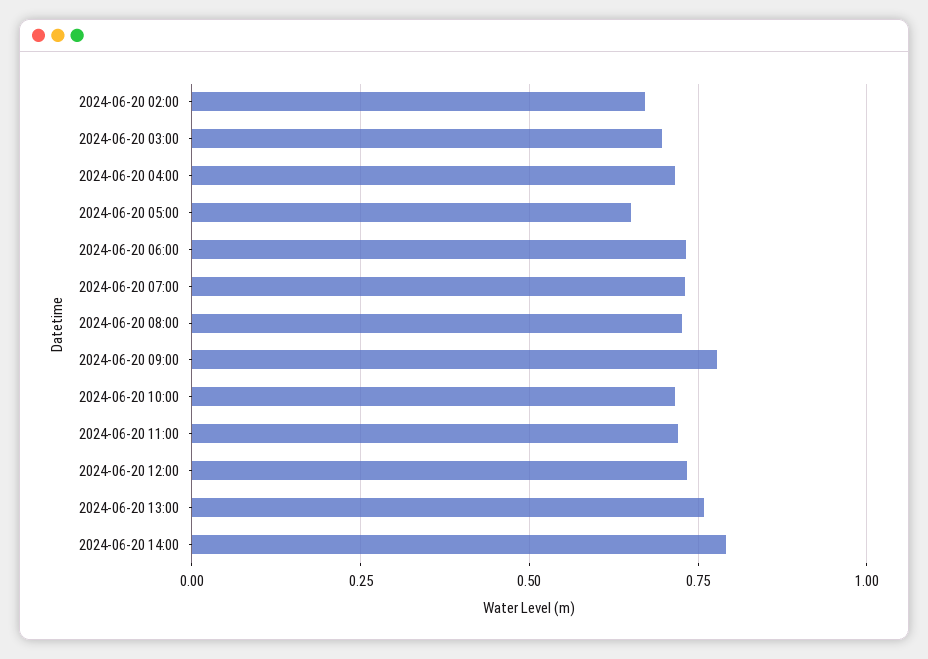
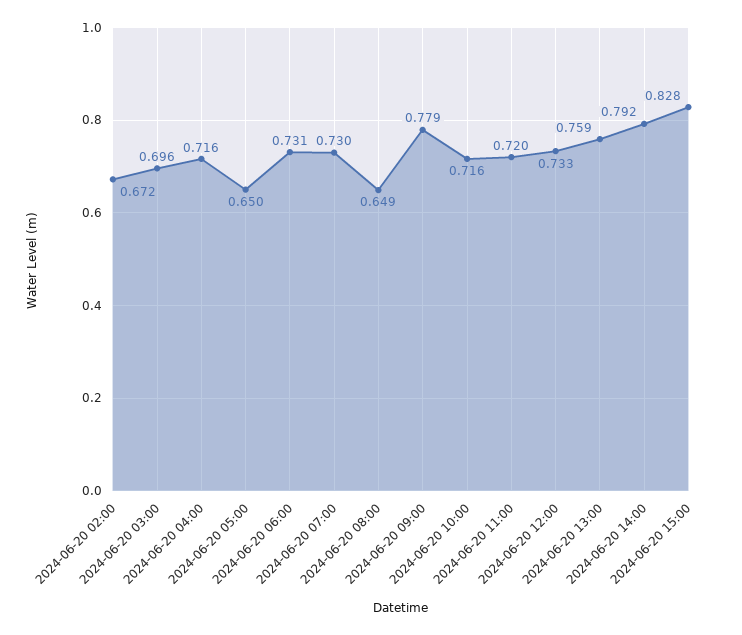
2024-06-20 08:00: 0.725 -> 0.649
2024-06-20 15:00: none -> 0.828

